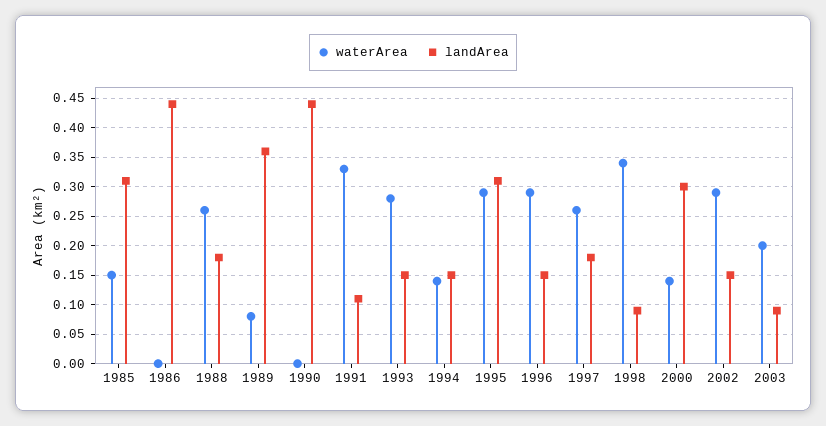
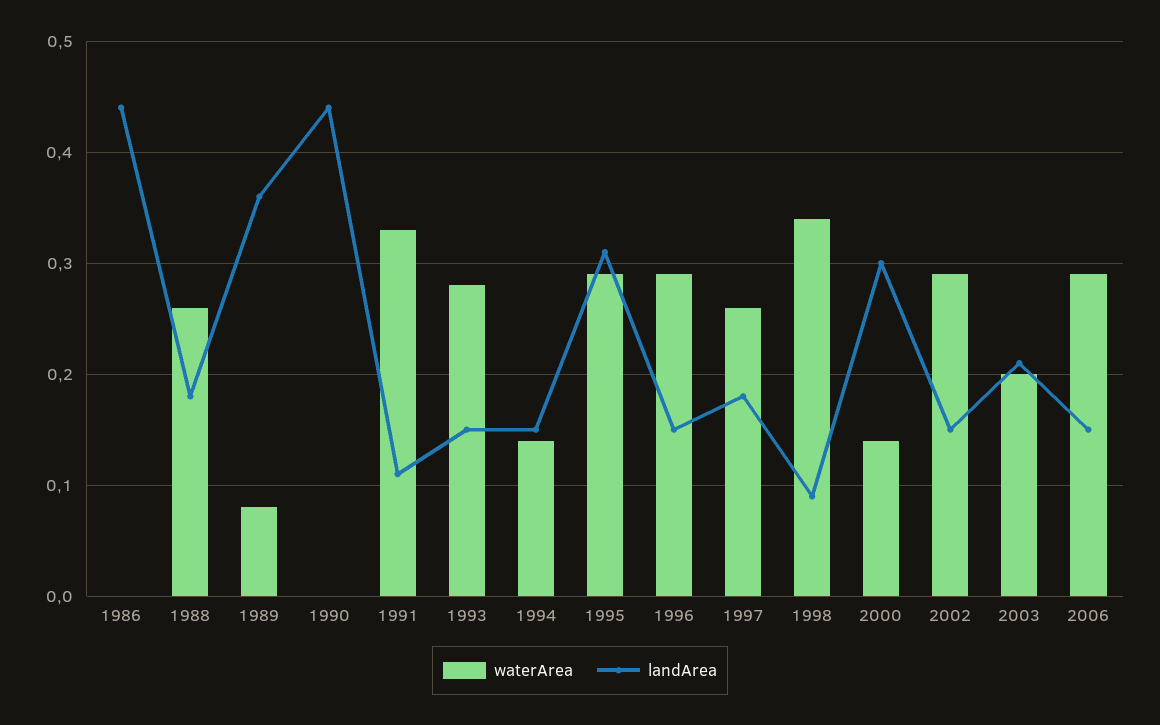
waterArea, 1985: 0.15 -> none
landArea, 1985: 0.3 -> none
landArea, 2003: 0.1 -> 0.21
waterArea, 2006: none -> 0.29
landArea, 2006: none -> 0.15

